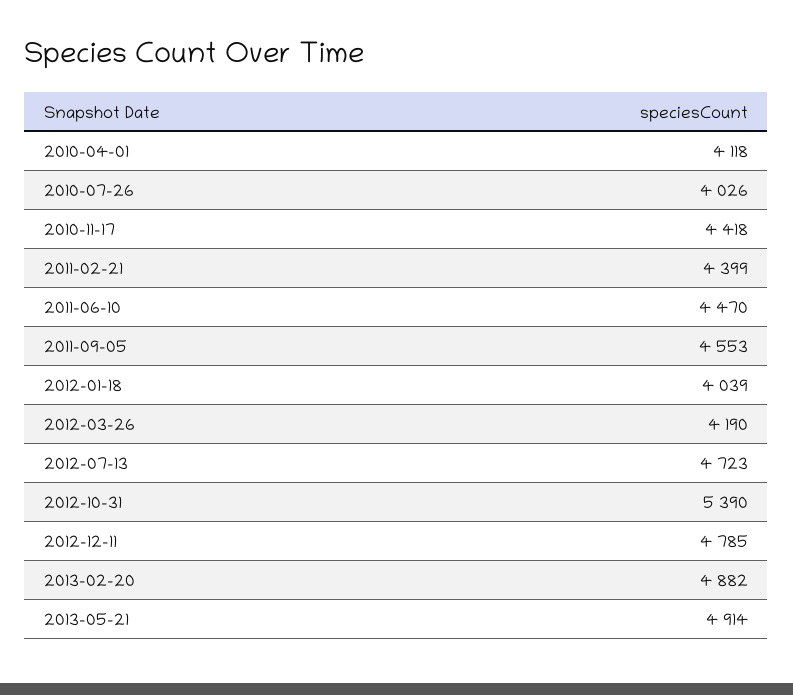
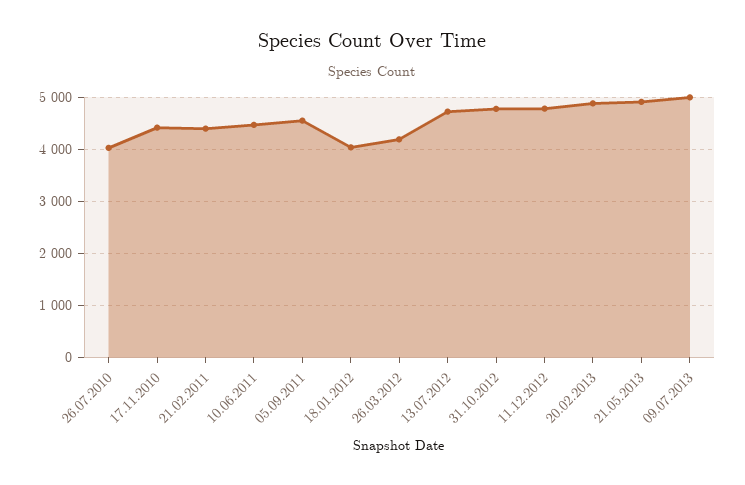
2010-04-01: 4118 -> none
2012-10-31: 5390 -> 4800
09.07.2013: none -> 5000

